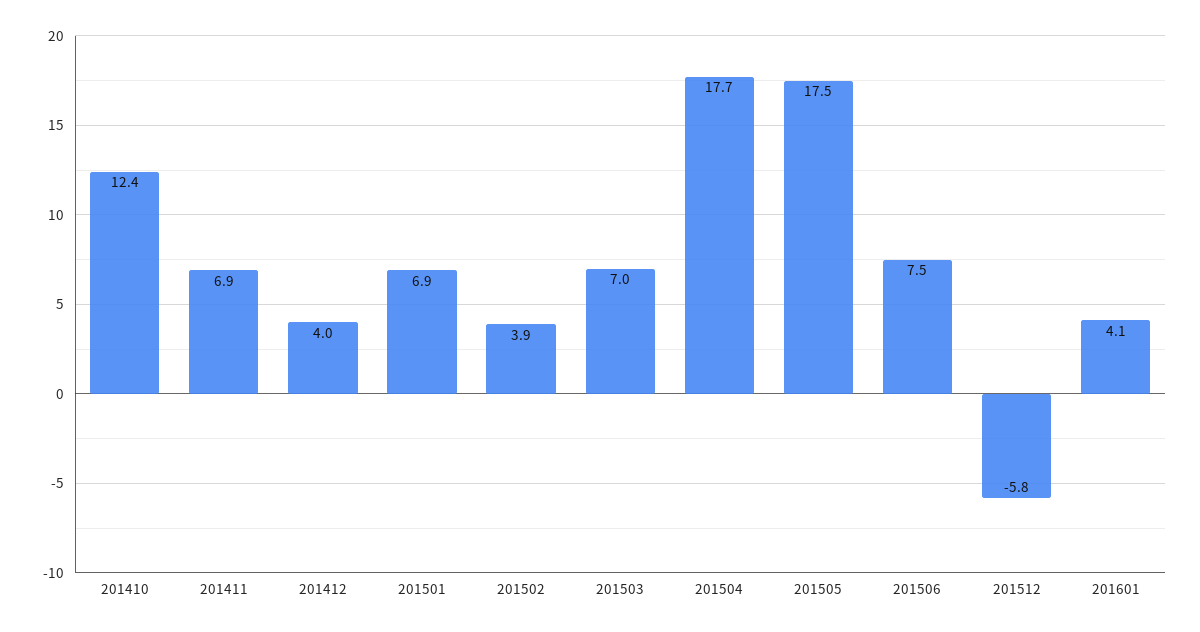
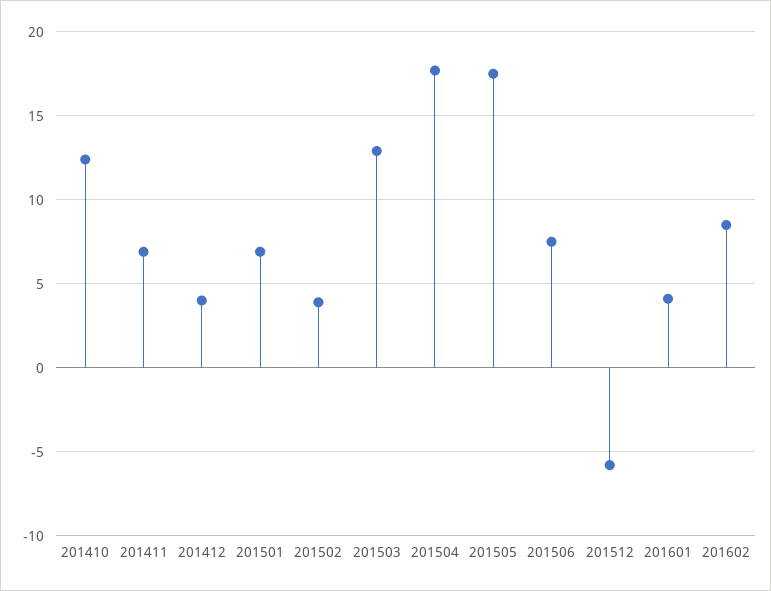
201503: 7 -> 13
201602: none -> 8.5

